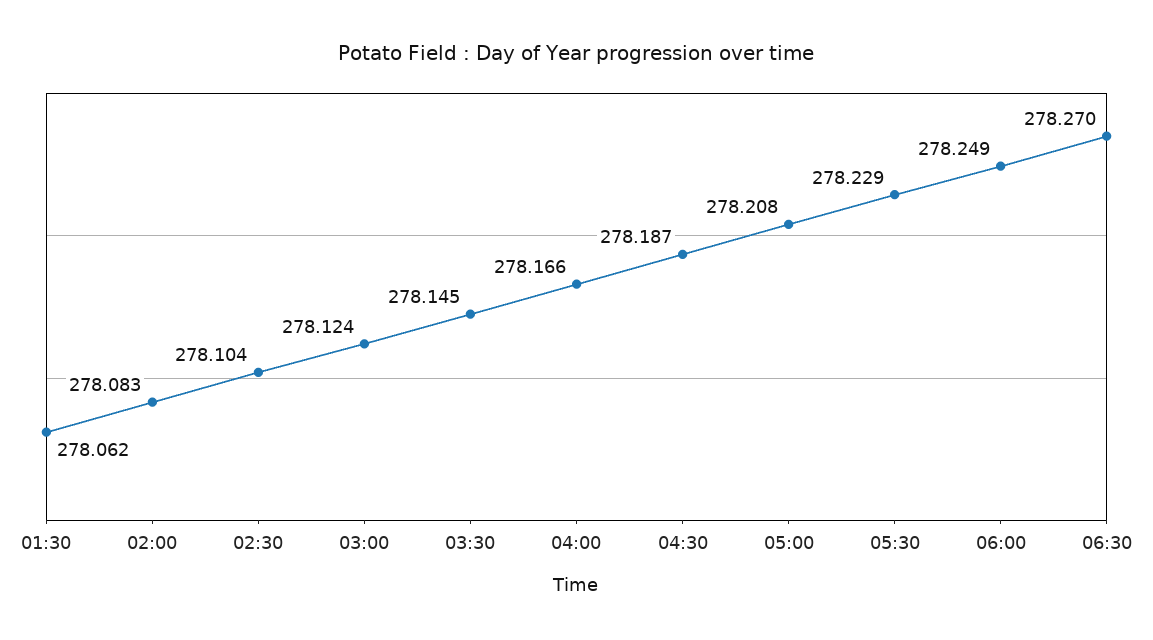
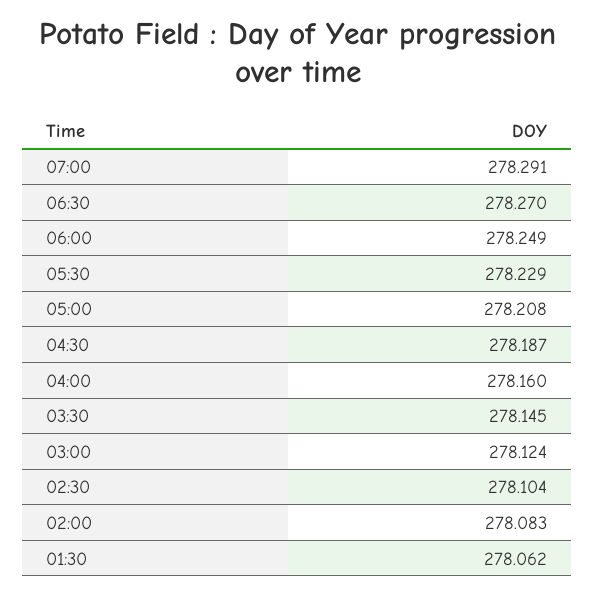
04:00: 278.166 -> 278.16
07:00: none -> 278.291

